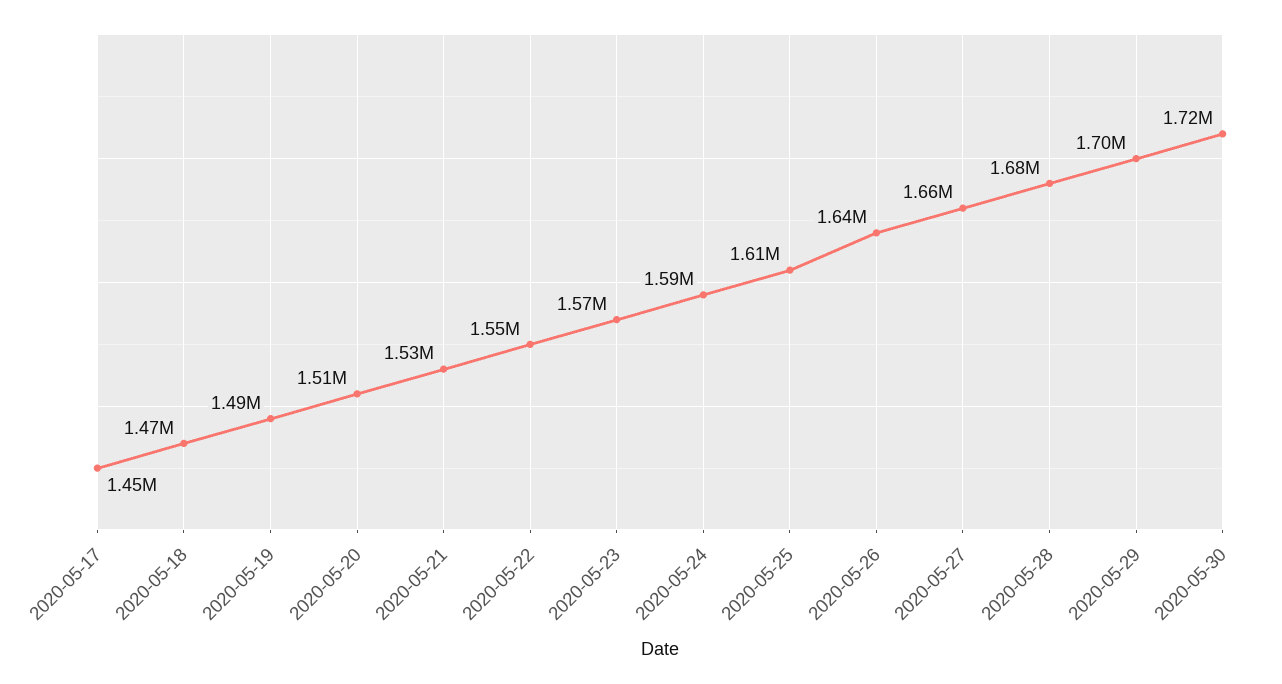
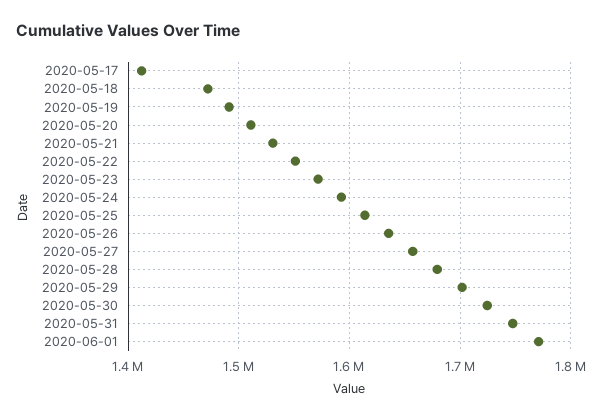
2020-05-17: 1450000 -> 1410000
2020-05-31: none -> 1750000
2020-06-01: none -> 1770000

